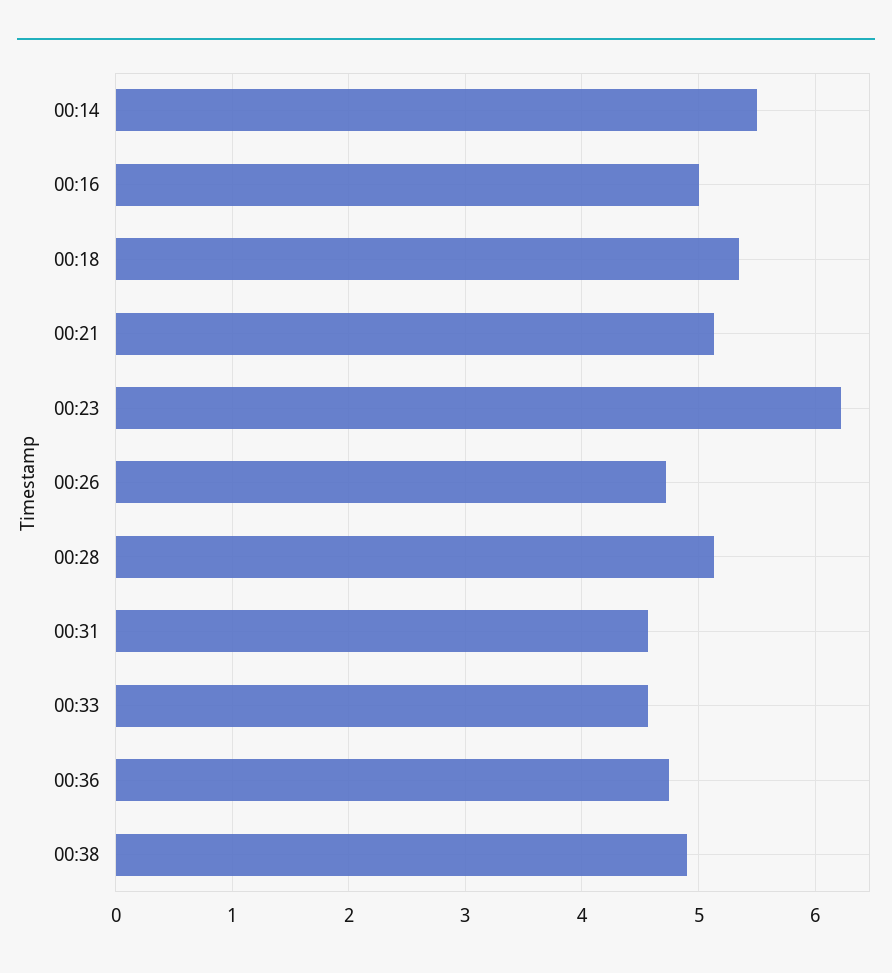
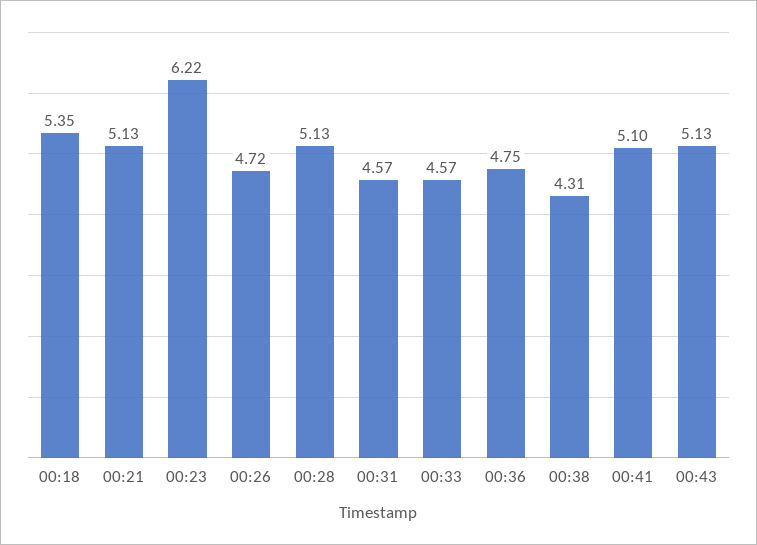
00:14: 5.5 -> none
00:16: 5 -> none
00:38: 4.9 -> 4.31
00:41: none -> 5.1
00:43: none -> 5.13

